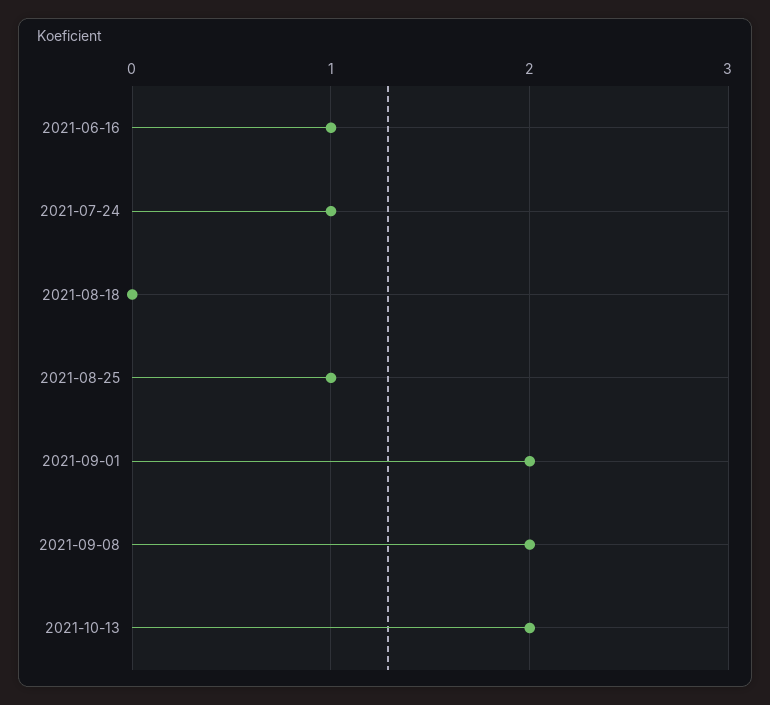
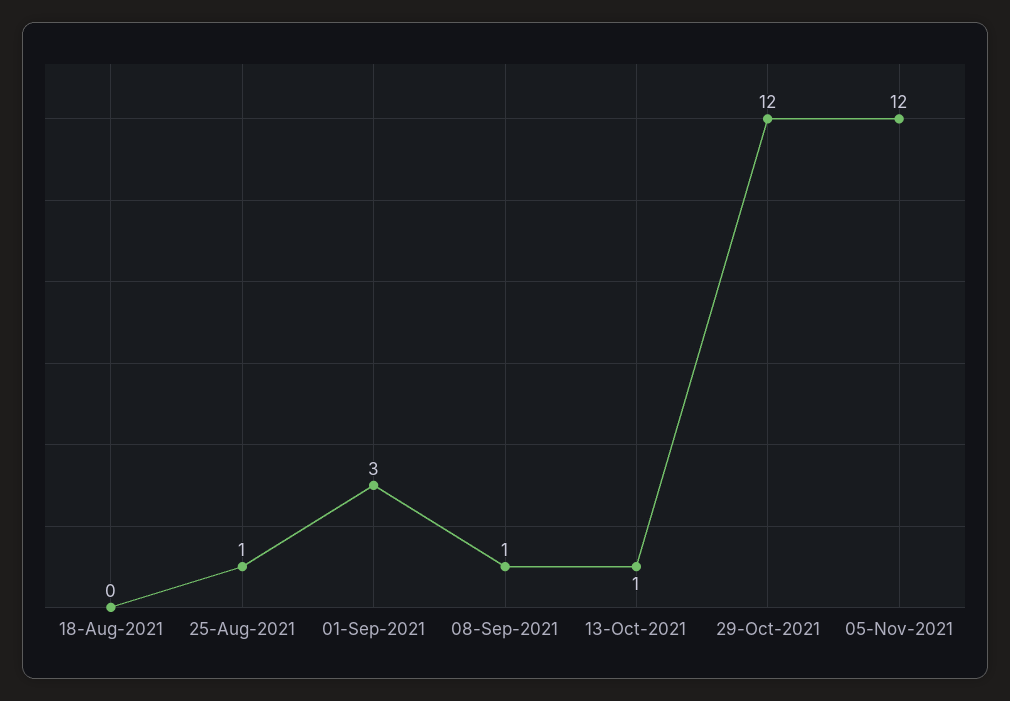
2021-06-16: 1 -> none
2021-07-24: 1 -> none
2021-09-01: 2 -> 3
2021-09-08: 2 -> 1
2021-10-13: 2 -> 1
29-Oct-2021: none -> 12
05-Nov-2021: none -> 12

